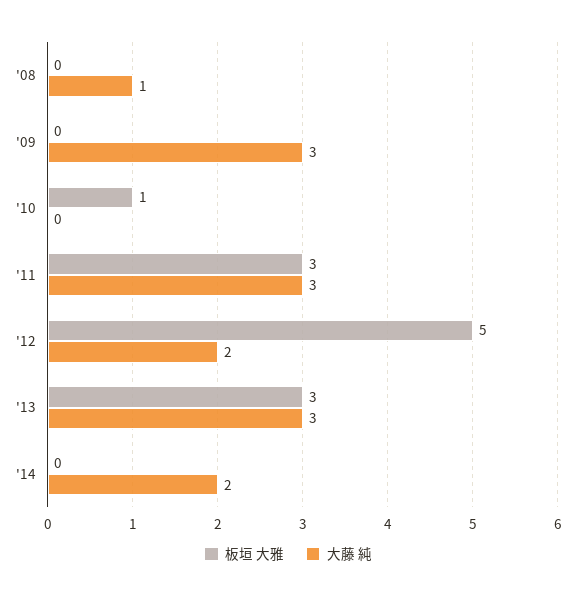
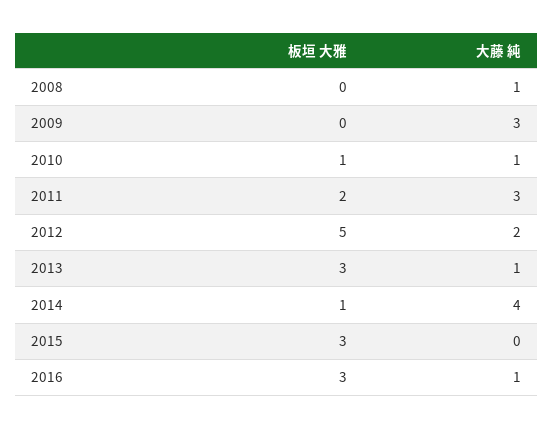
大藤 純, '10: 0 -> 1
板垣 大雅, '11: 3 -> 2
大藤 純, '13: 3 -> 1
板垣 大雅, '14: 0 -> 1
大藤 純, '14: 2 -> 4
板垣 大雅, 2015: none -> 3
大藤 純, 2015: none -> 0
板垣 大雅, 2016: none -> 3
大藤 純, 2016: none -> 1

